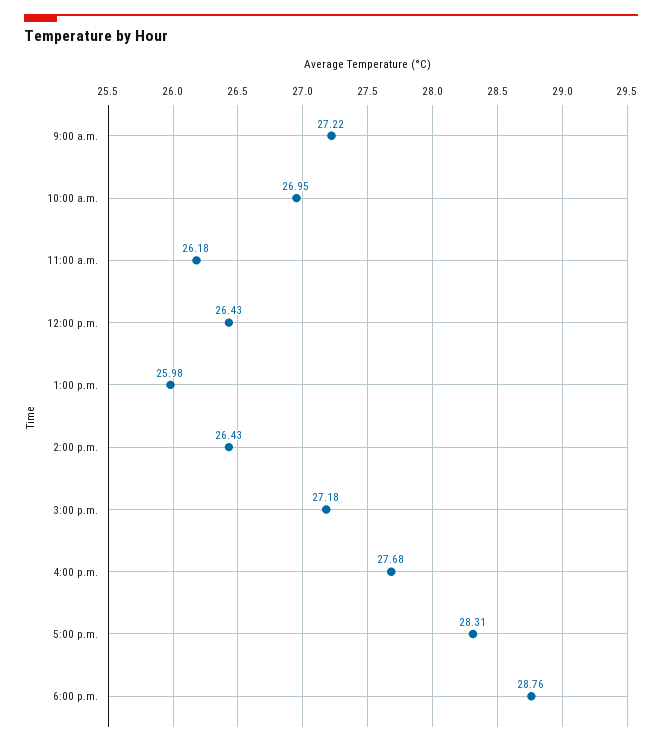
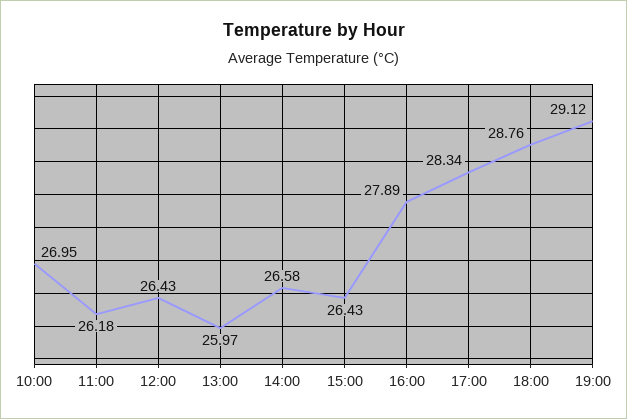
9:00 a.m.: 27.22 -> none
1:00 p.m.: 25.98 -> 25.97
2:00 p.m.: 26.43 -> 26.58
3:00 p.m.: 27.18 -> 26.43
4:00 p.m.: 27.68 -> 27.89
5:00 p.m.: 28.31 -> 28.34
19:00: none -> 29.12

